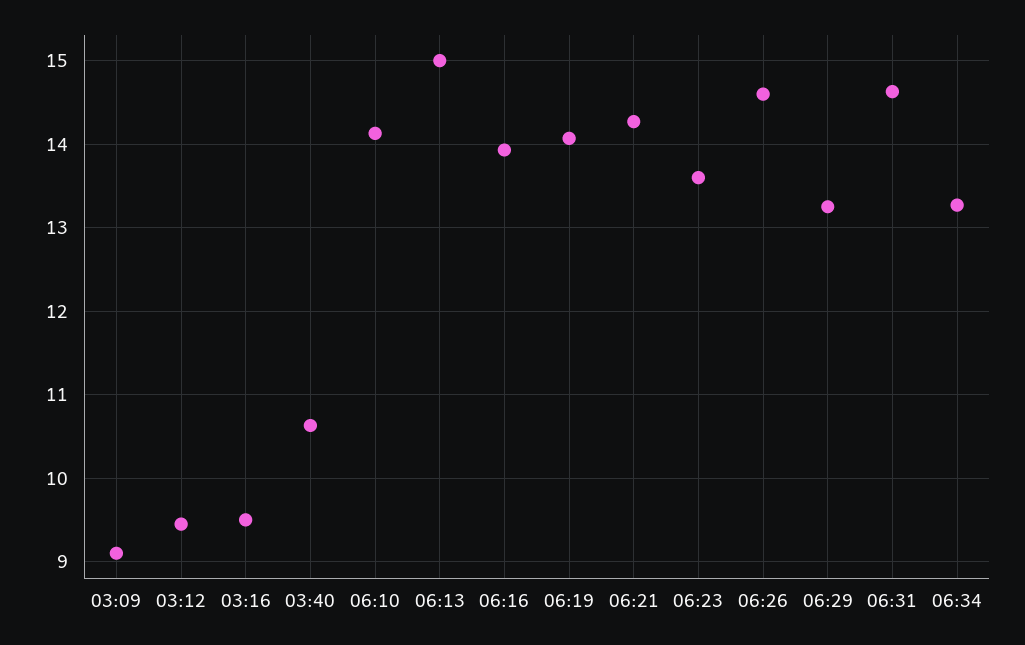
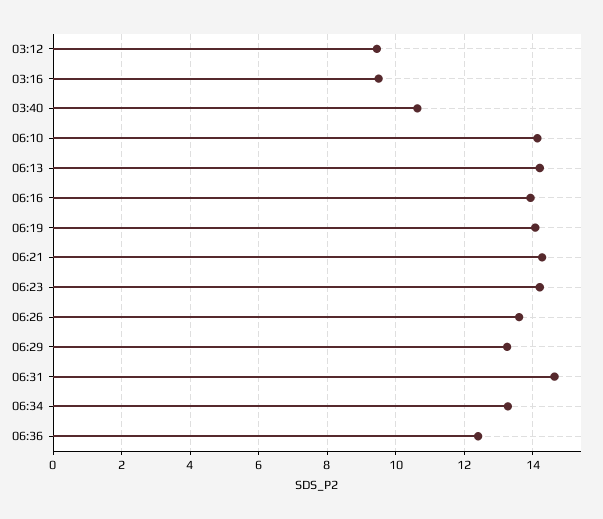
03:09: 9.1 -> none
06:13: 15 -> 14.2
06:23: 13.6 -> 14.2
06:26: 14.6 -> 13.6
06:36: none -> 12.4

